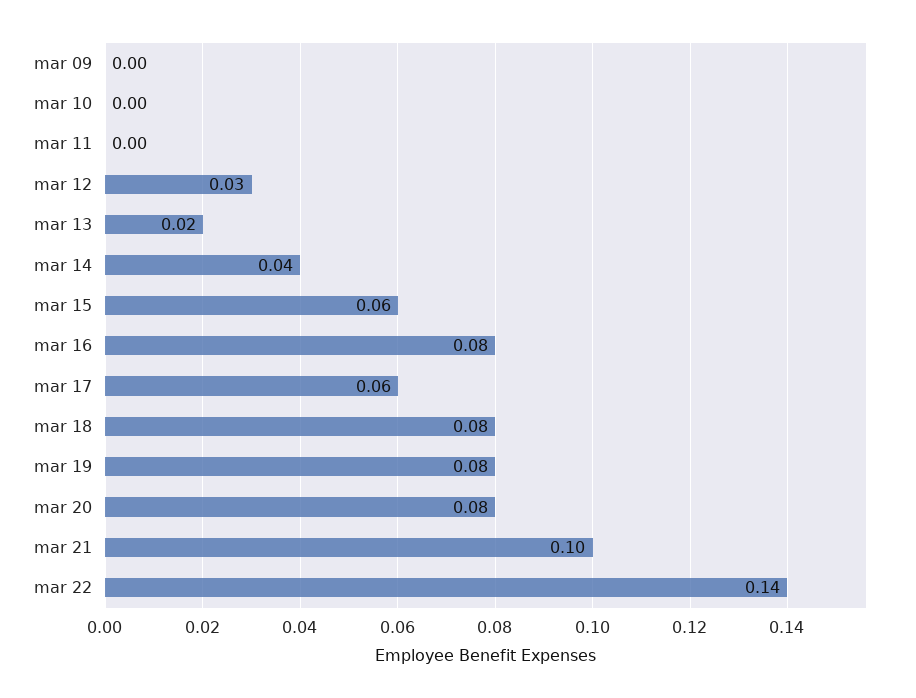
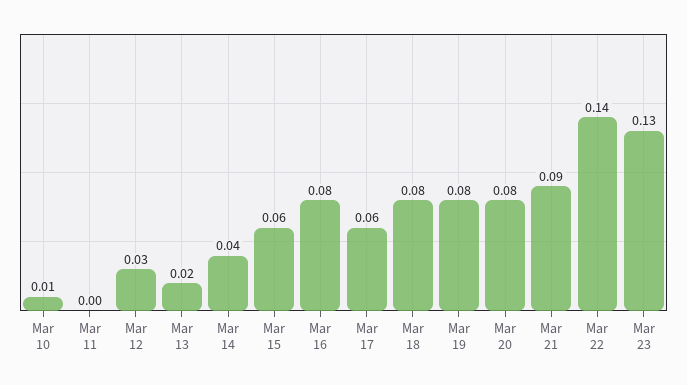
mar 09: 0 -> none
mar 10: 0 -> 0.01
mar 21: 0.1 -> 0.09
Mar 23: none -> 0.13

